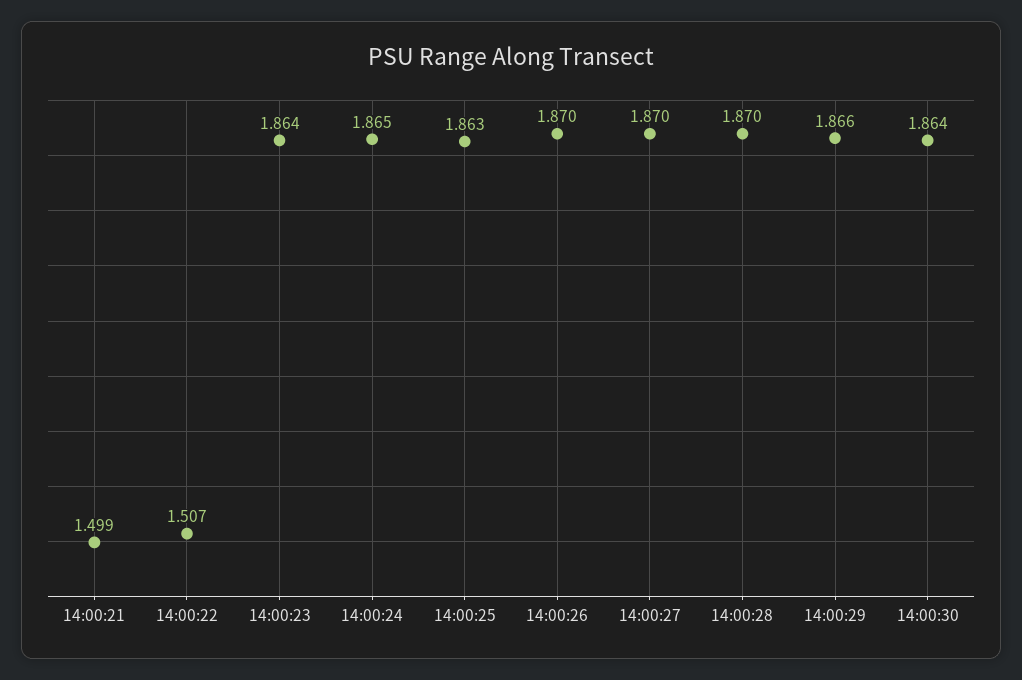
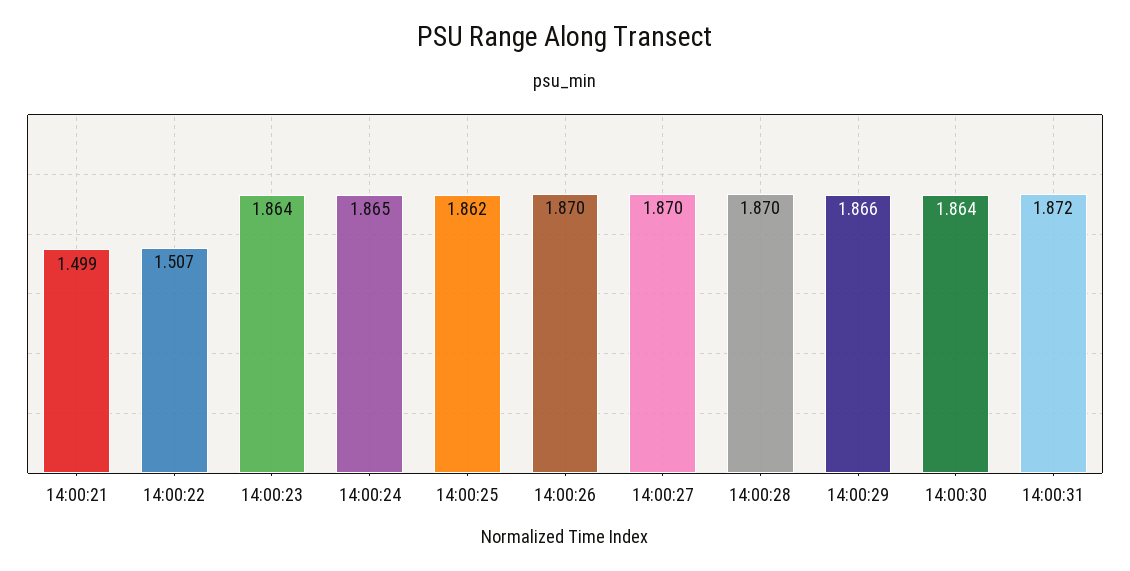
14:00:25: 1.863 -> 1.862
14:00:31: none -> 1.872

